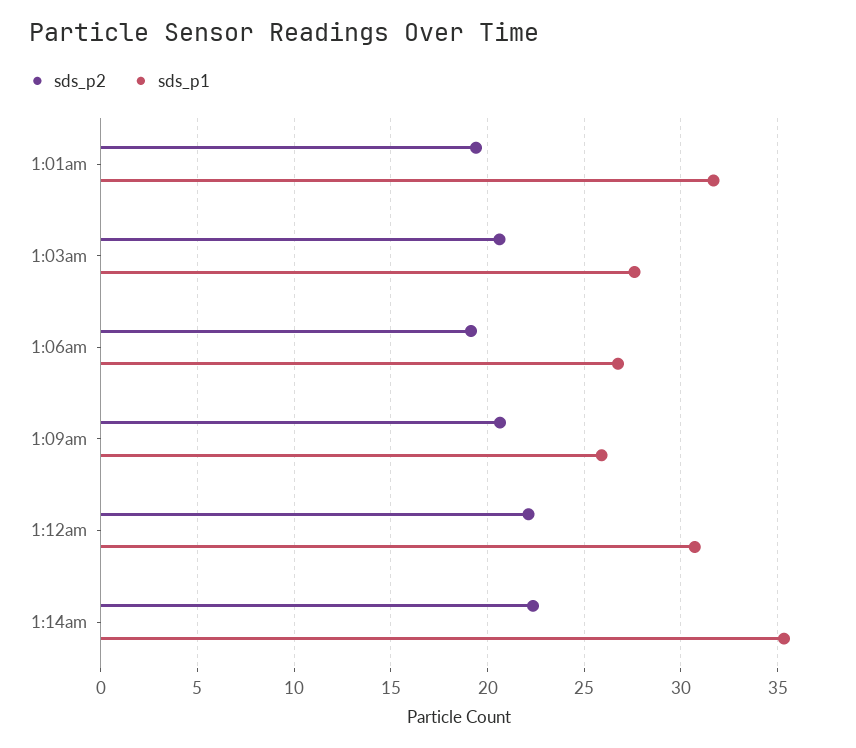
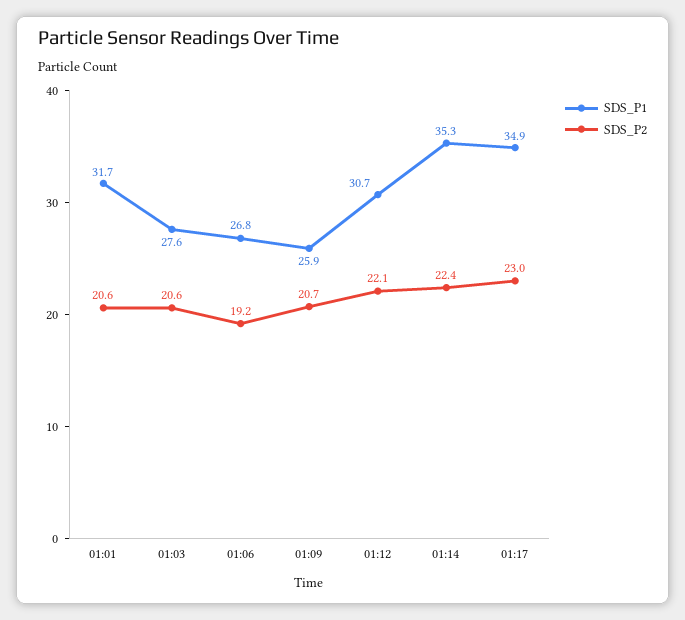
sds_p2, 1:01am: 19.5 -> 20.6
sds_p1, 01:17: none -> 34.9
sds_p2, 01:17: none -> 23

